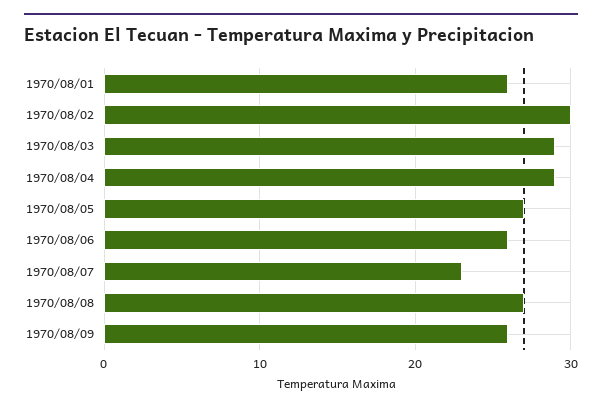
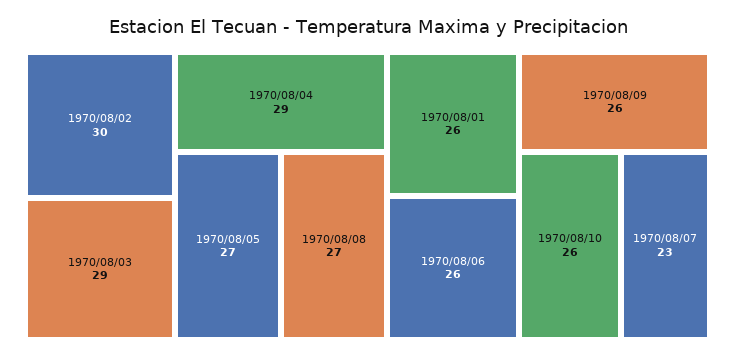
1970/08/10: none -> 26

